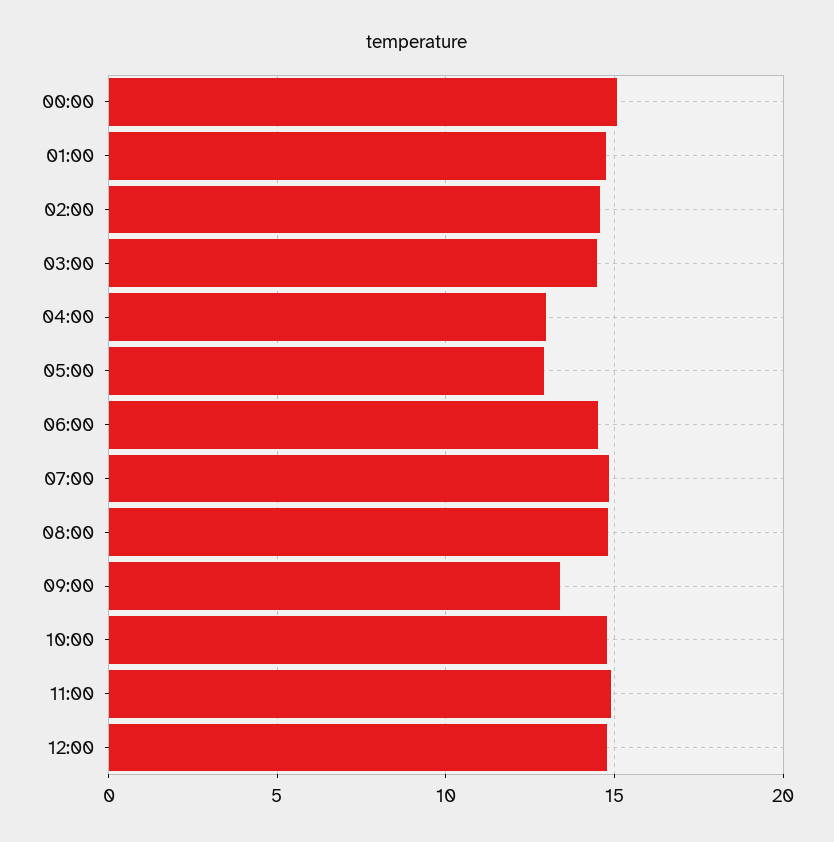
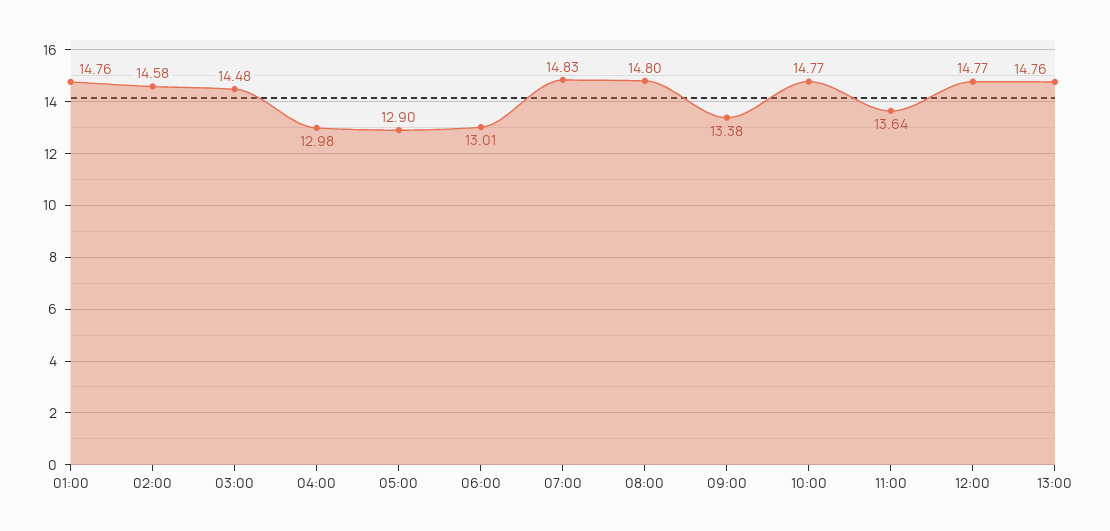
00:00: 15 -> none
06:00: 14.5 -> 13.01
11:00: 15 -> 13.64
13:00: none -> 14.76

